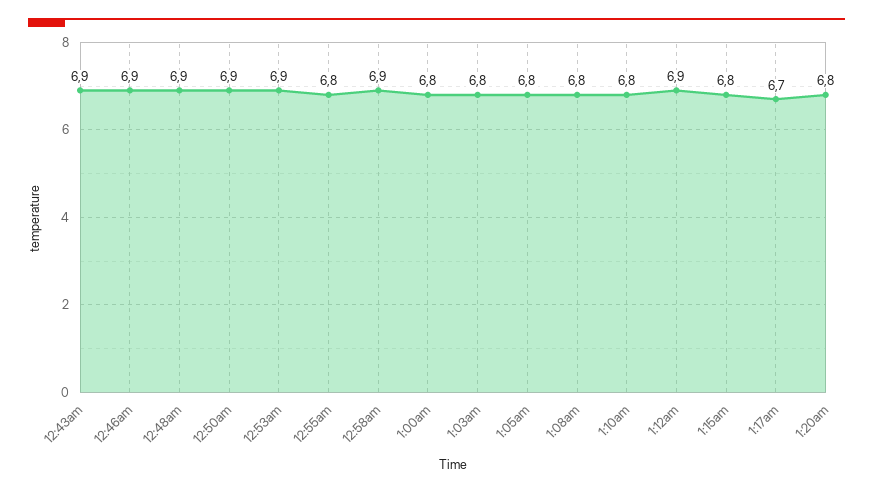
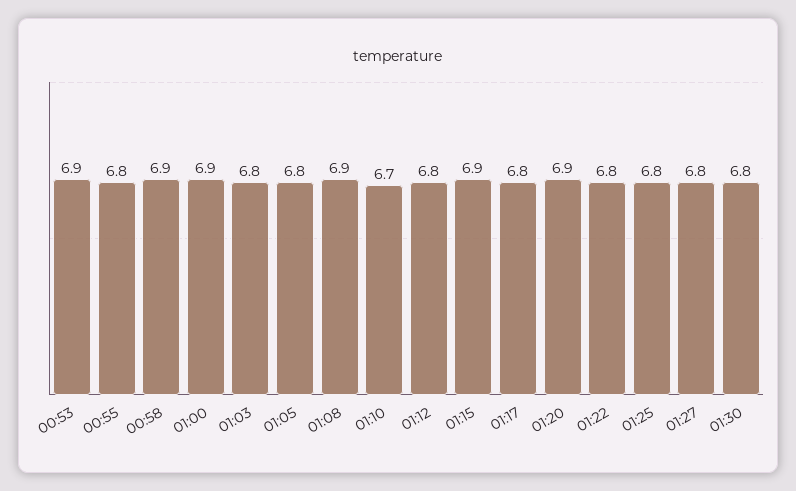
12:43am: 6.9 -> none
12:46am: 6.9 -> none
12:48am: 6.9 -> none
12:50am: 6.9 -> none
1:00am: 6.8 -> 6.9
1:08am: 6.8 -> 6.9
1:10am: 6.8 -> 6.7
1:12am: 6.9 -> 6.8
1:15am: 6.8 -> 6.9
1:17am: 6.7 -> 6.8
1:20am: 6.8 -> 6.9
01:22: none -> 6.8
01:25: none -> 6.8
01:27: none -> 6.8
01:30: none -> 6.8

